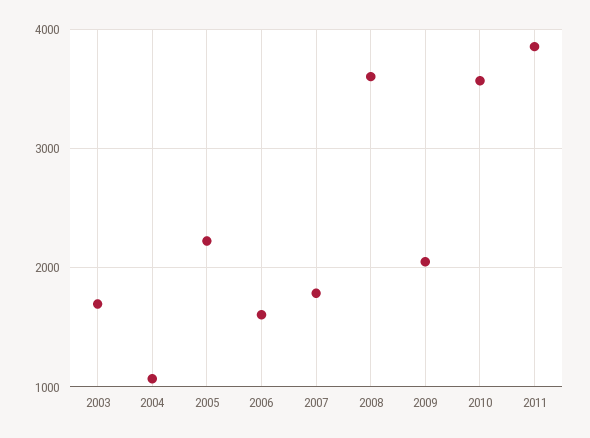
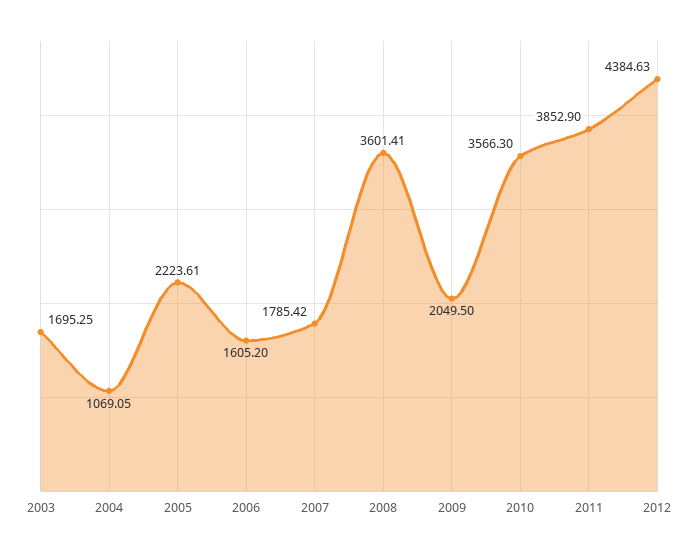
2012: none -> 4384.63

